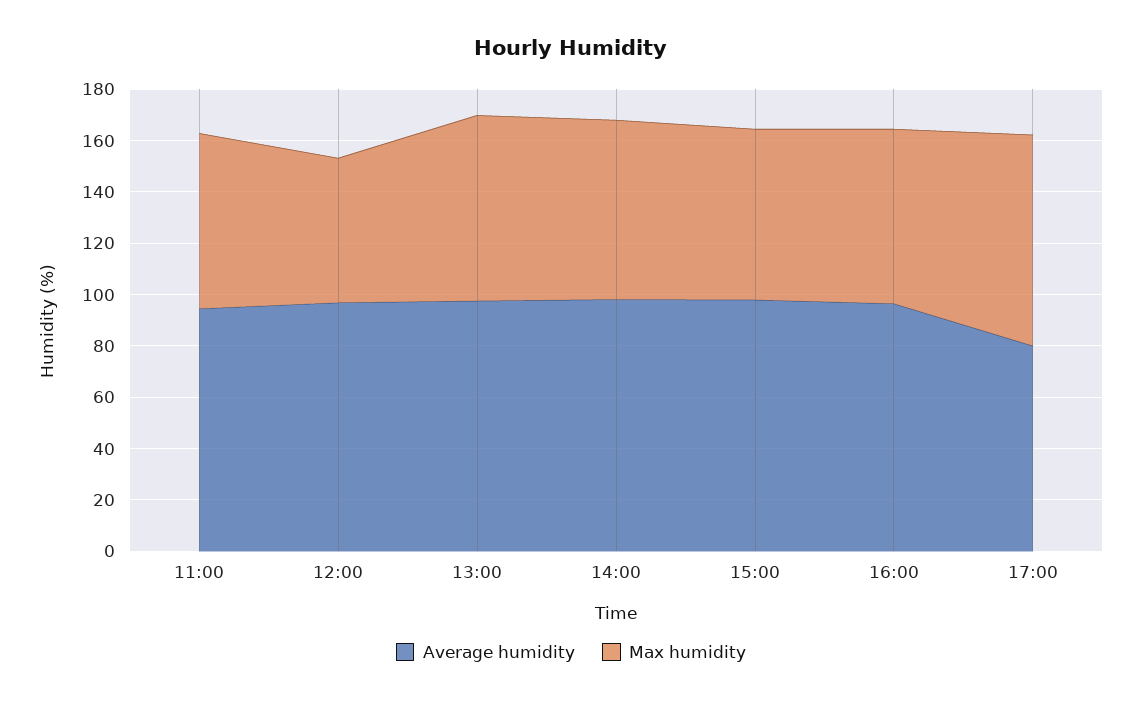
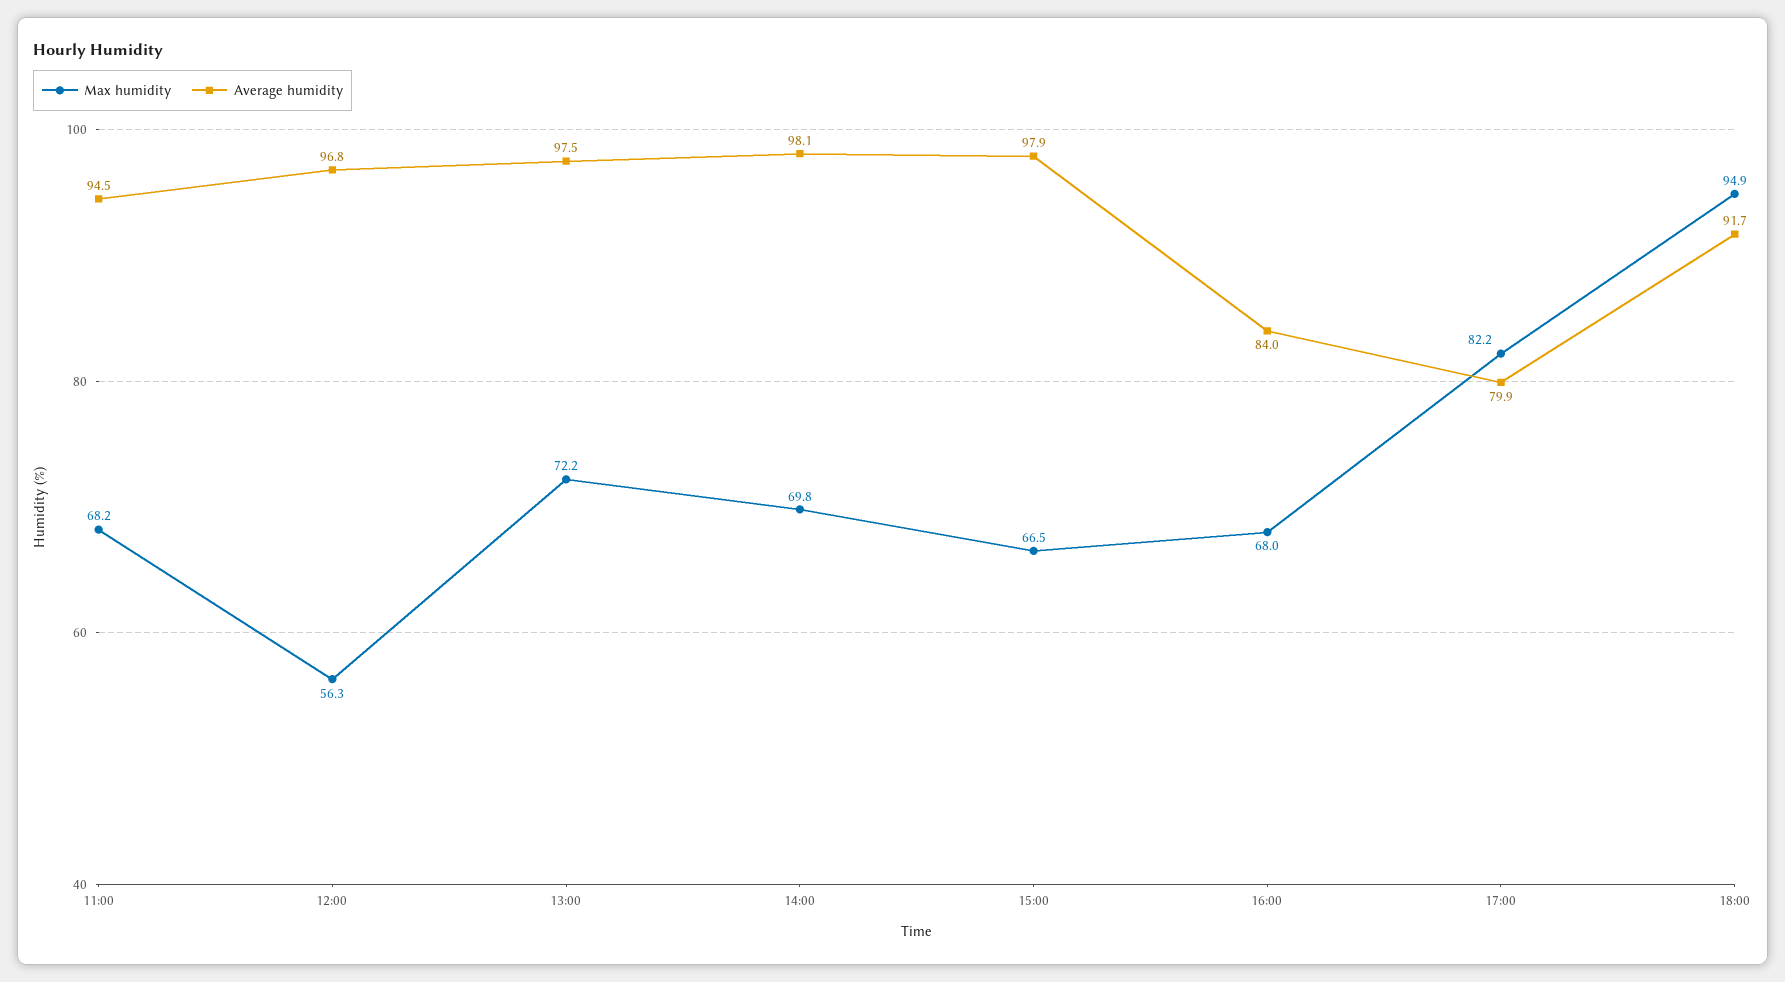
Average humidity, 16:00: 95 -> 84
Max humidity, 18:00: none -> 94.9
Average humidity, 18:00: none -> 91.7

